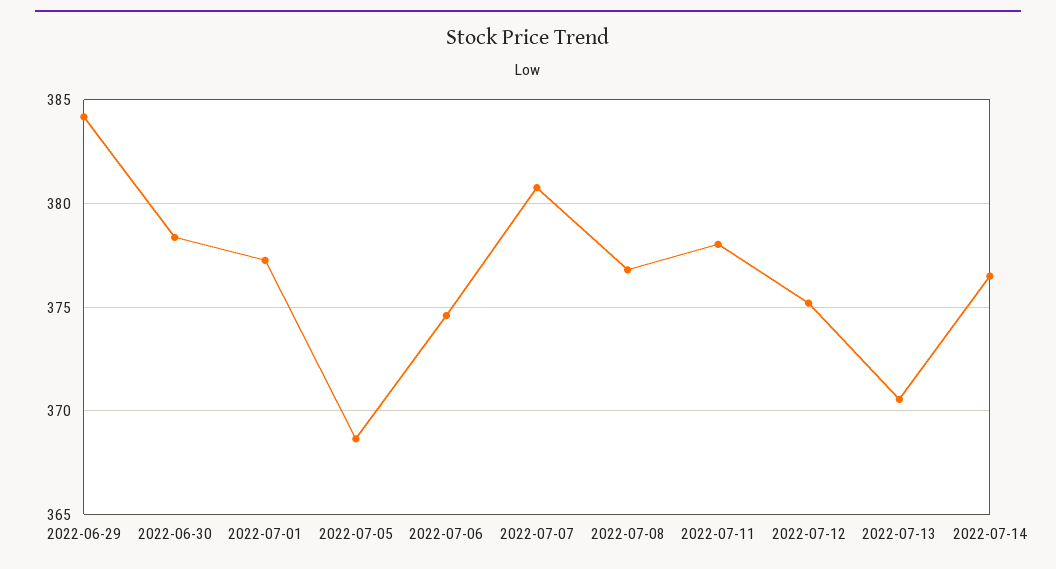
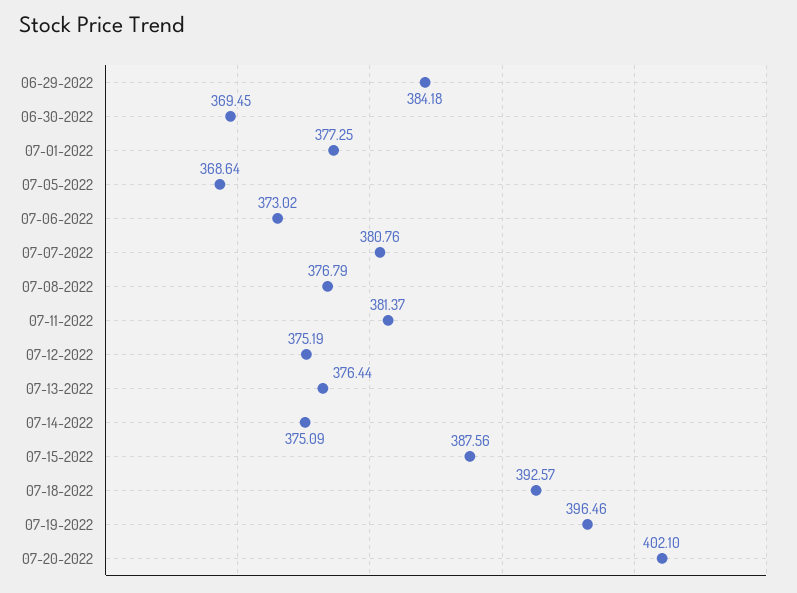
2022-06-30: 378.5 -> 369.45
2022-07-06: 374.5 -> 373.02
2022-07-11: 378 -> 381.37
2022-07-13: 370.5 -> 376.44
2022-07-14: 376.5 -> 375.09
07-15-2022: none -> 387.56
07-18-2022: none -> 392.57
07-19-2022: none -> 396.46
07-20-2022: none -> 402.1

